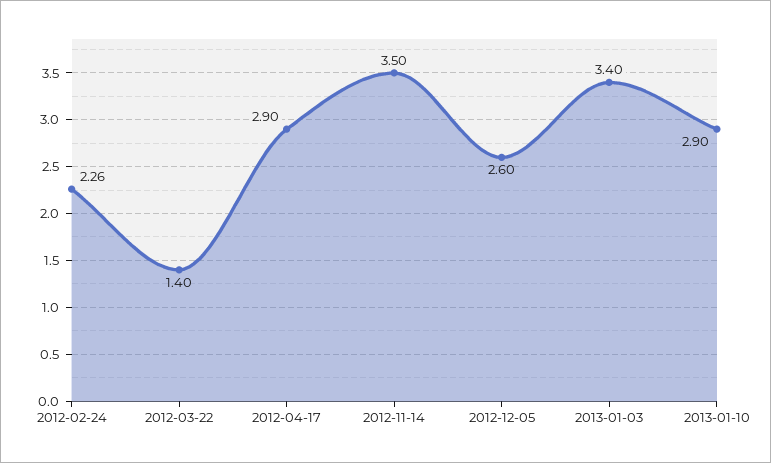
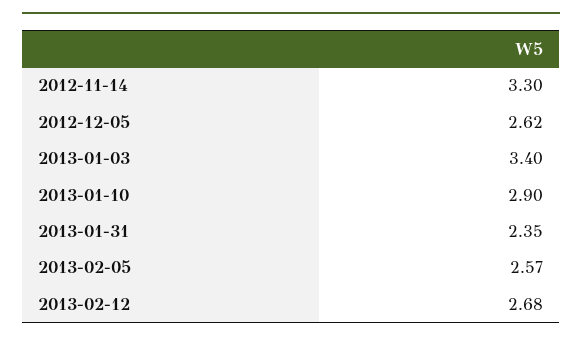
2012-02-24: 2.26 -> none
2012-03-22: 1.4 -> none
2012-04-17: 2.9 -> none
2012-11-14: 3.5 -> 3.3
2012-12-05: 2.6 -> 2.62
2013-01-31: none -> 2.35
2013-02-05: none -> 2.57
2013-02-12: none -> 2.68

